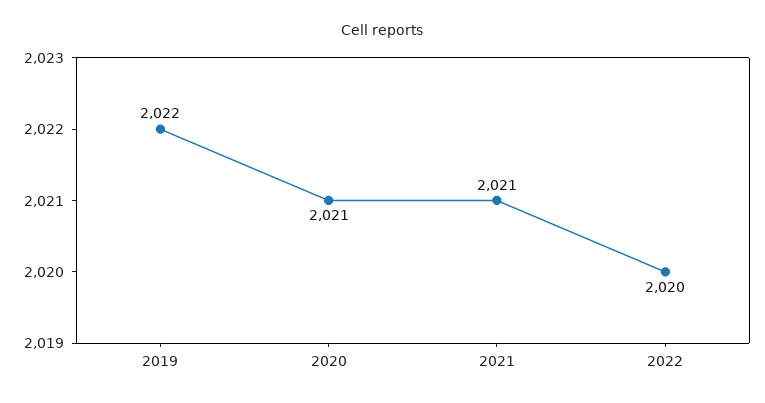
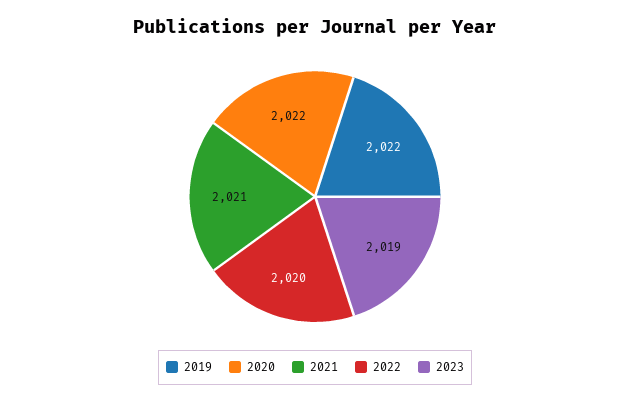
2020: 2021 -> 2022
2023: none -> 2019

